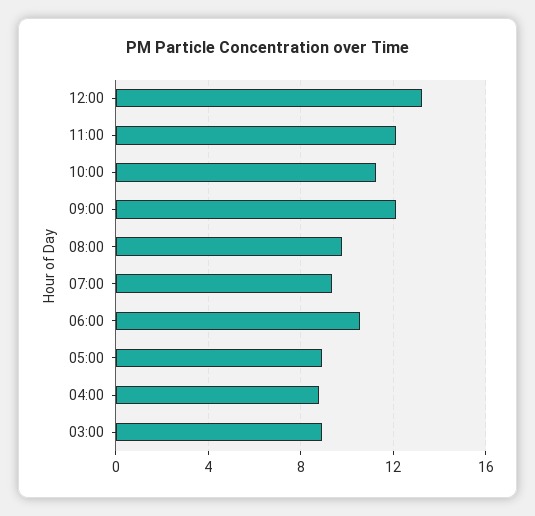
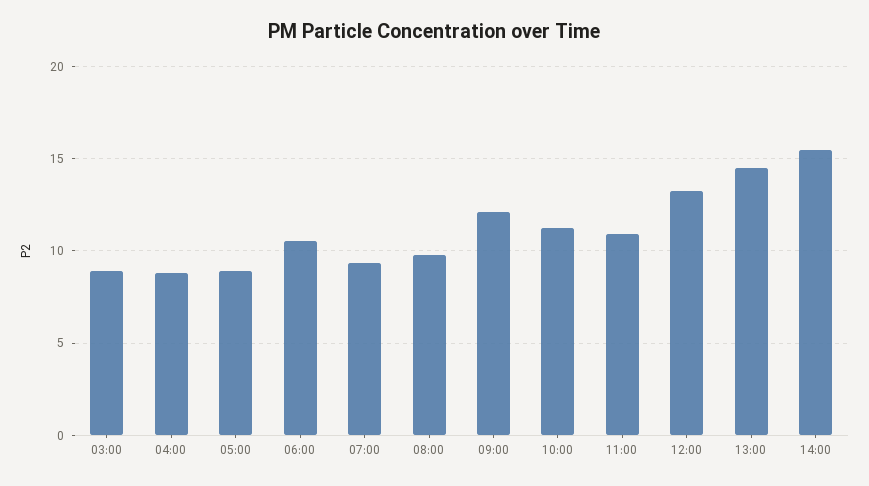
11:00: 12 -> 11
13:00: none -> 14.5
14:00: none -> 15.5

